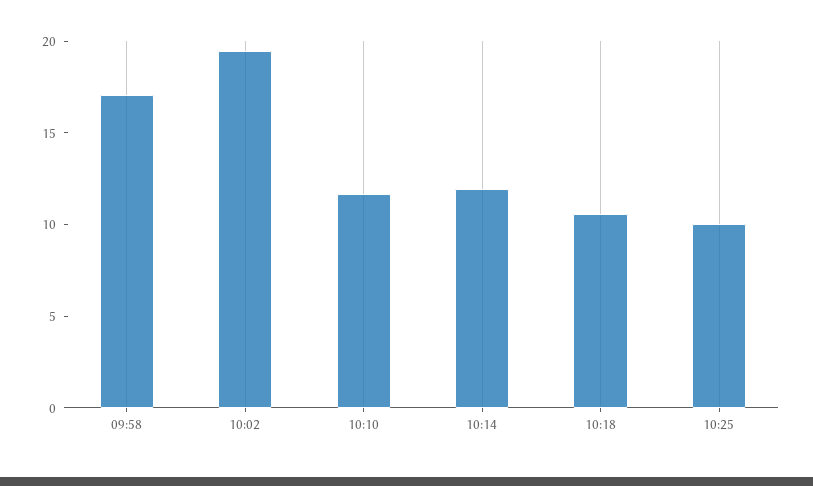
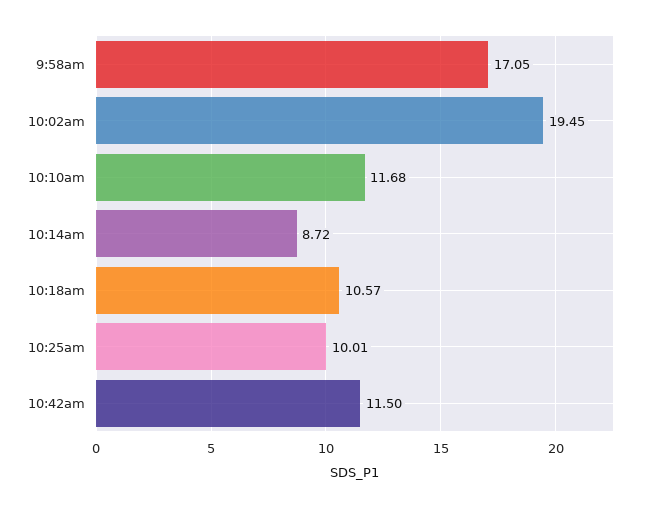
10:14: 12 -> 8.72
10:42am: none -> 11.5

